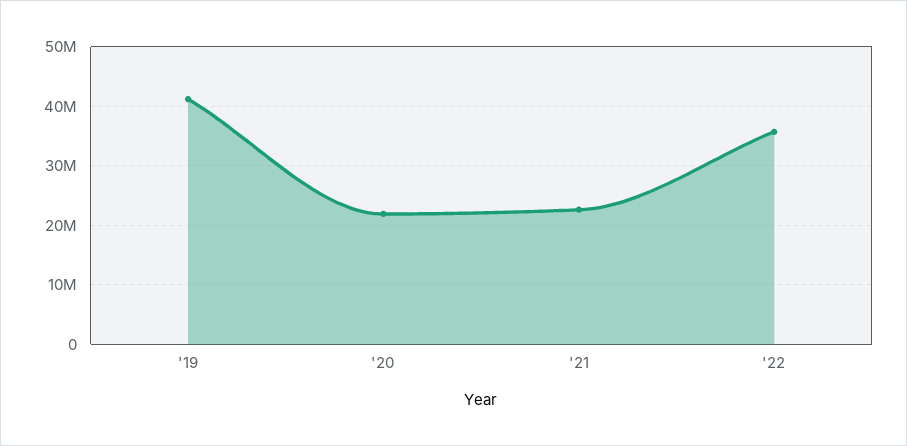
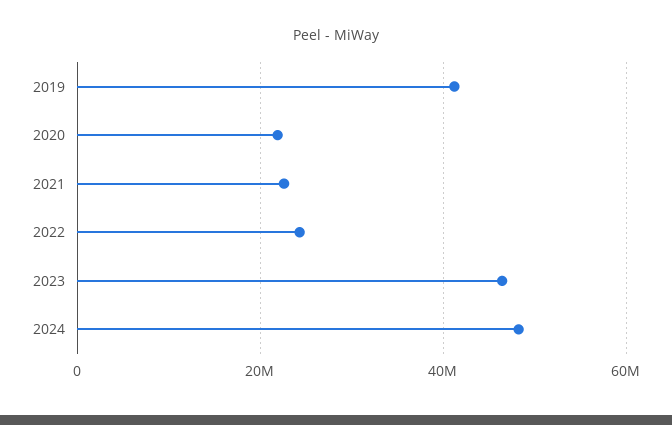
'22: 36000000 -> 24000000
2023: none -> 46000000
2024: none -> 48000000

